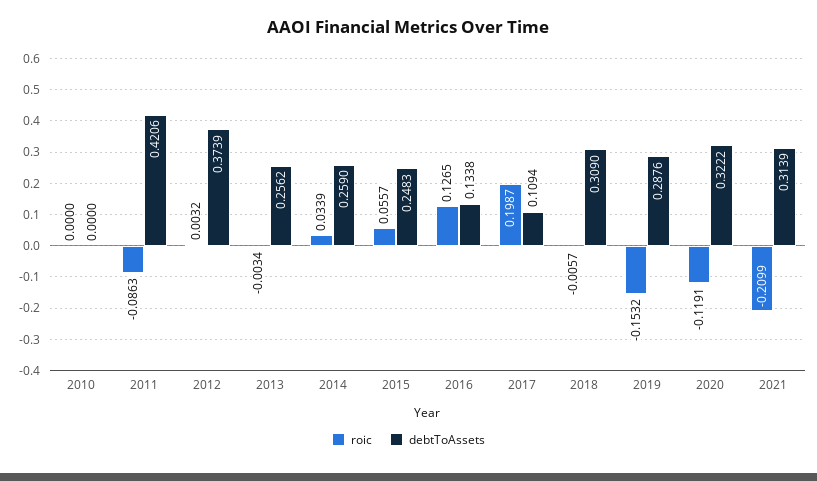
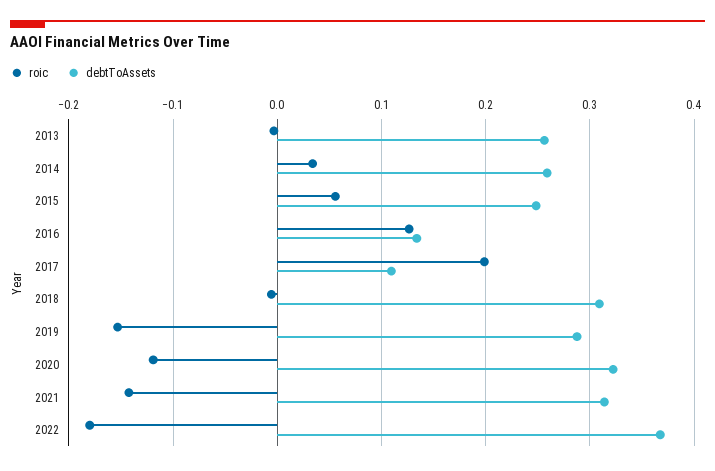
roic, 2010: 0 -> none
debtToAssets, 2010: 0 -> none
roic, 2011: -0.0863 -> none
debtToAssets, 2011: 0.4206 -> none
roic, 2012: 0.0032 -> none
debtToAssets, 2012: 0.3739 -> none
roic, 2021: -0.2099 -> -0.14
roic, 2022: none -> -0.18
debtToAssets, 2022: none -> 0.37

